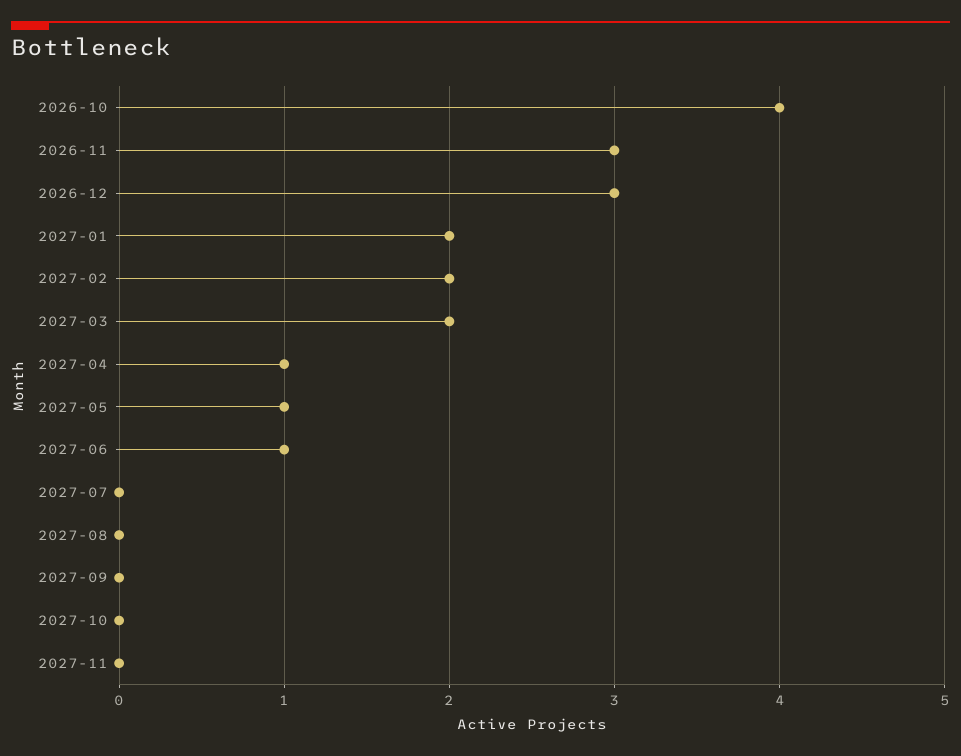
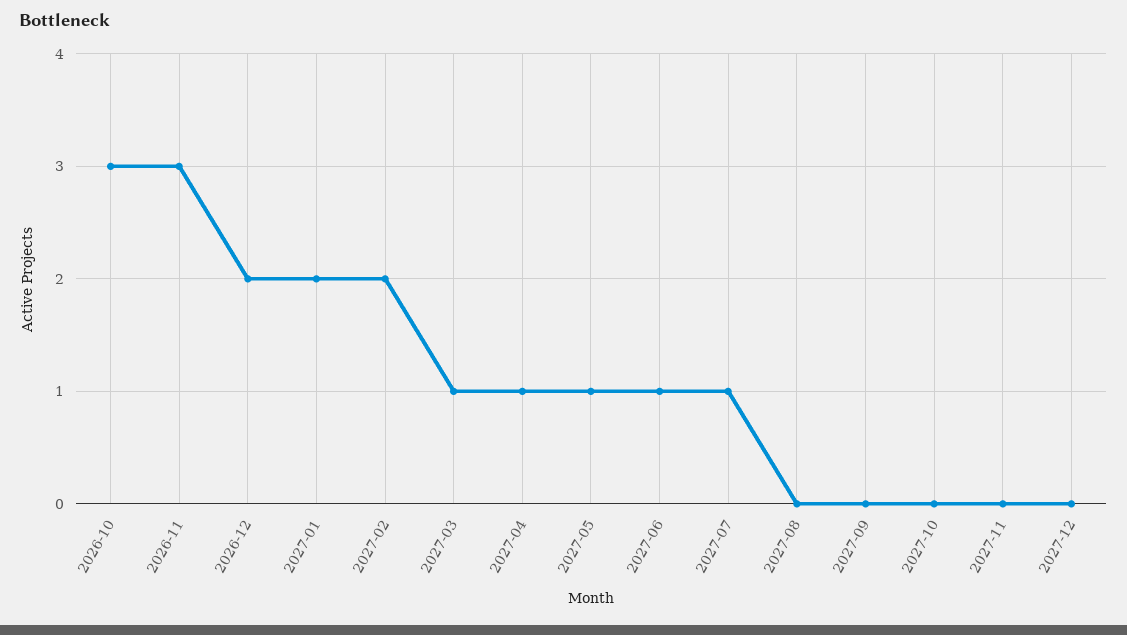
2026-10: 4 -> 3
2026-12: 3 -> 2
2027-03: 2 -> 1
2027-07: 0 -> 1
2027-12: none -> 0

